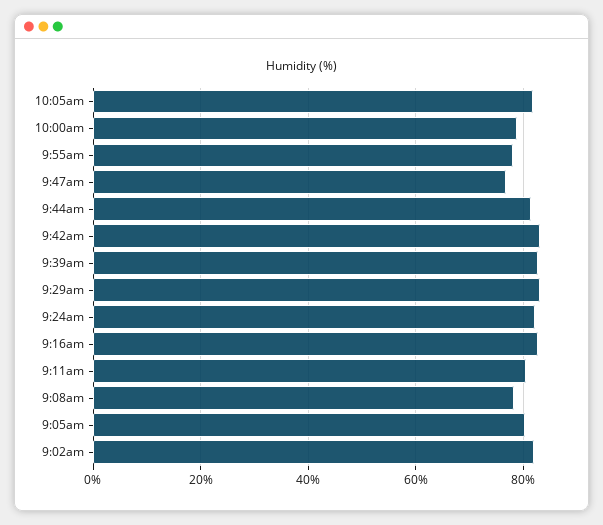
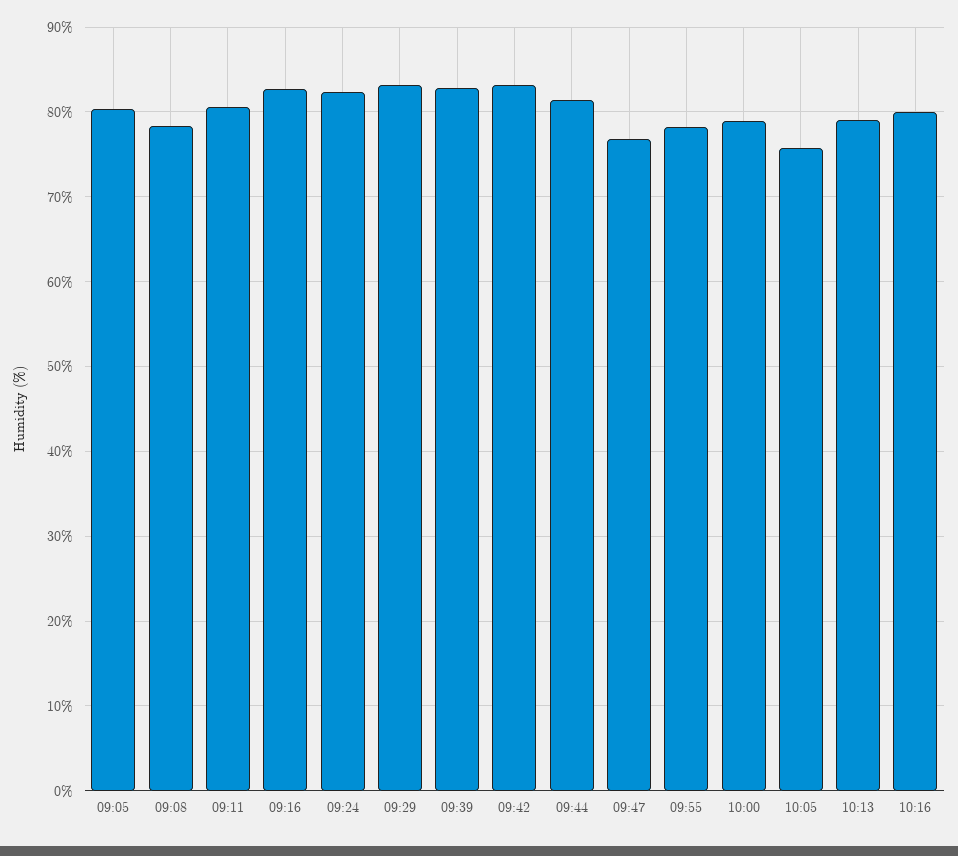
10:05am: 82 -> 76
9:02am: 82 -> none
10:13: none -> 79
10:16: none -> 80

